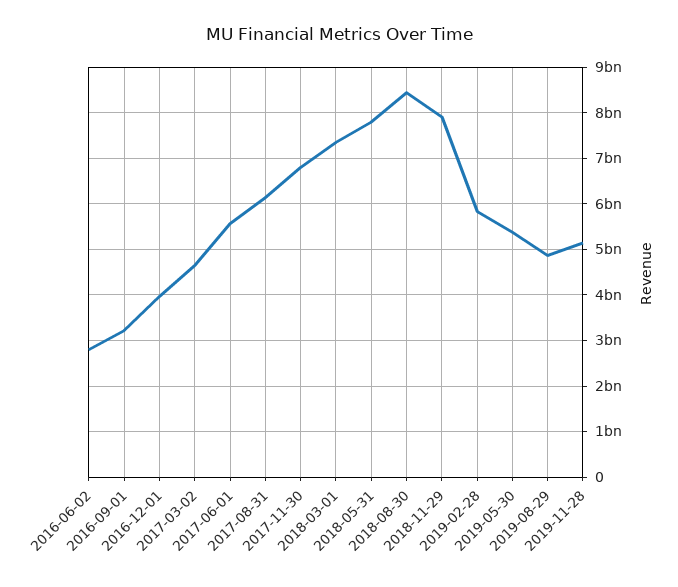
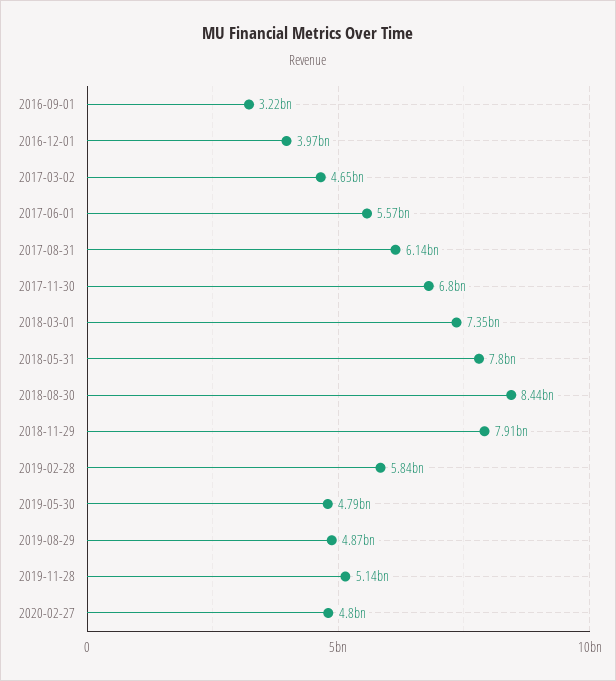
2016-06-02: 2800000000 -> none
2019-05-30: 5400000000 -> 4790000000
2020-02-27: none -> 4800000000

